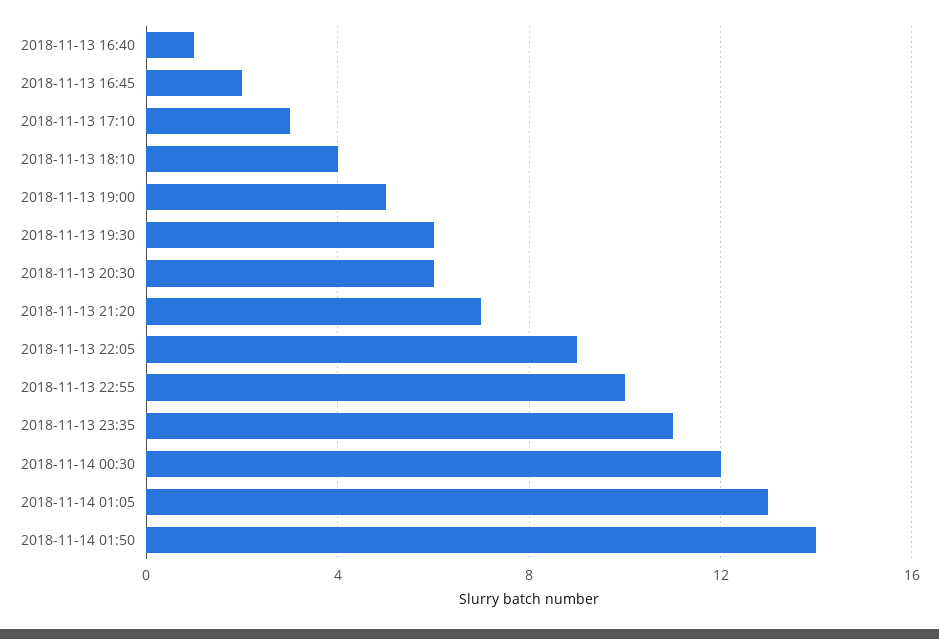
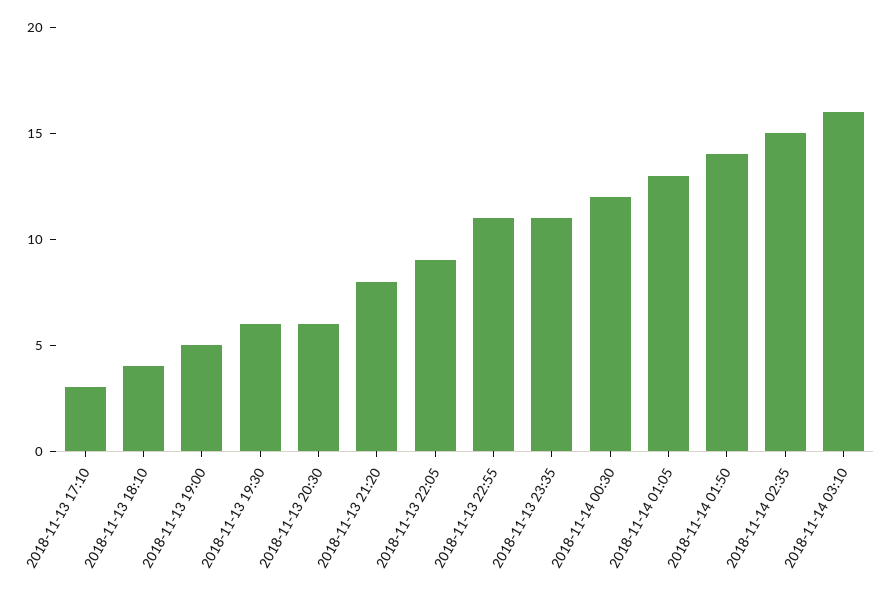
2018-11-13 16:40: 1 -> none
2018-11-13 16:45: 2 -> none
2018-11-13 21:20: 7 -> 8
2018-11-13 22:55: 10 -> 11
2018-11-14 02:35: none -> 15
2018-11-14 03:10: none -> 16

